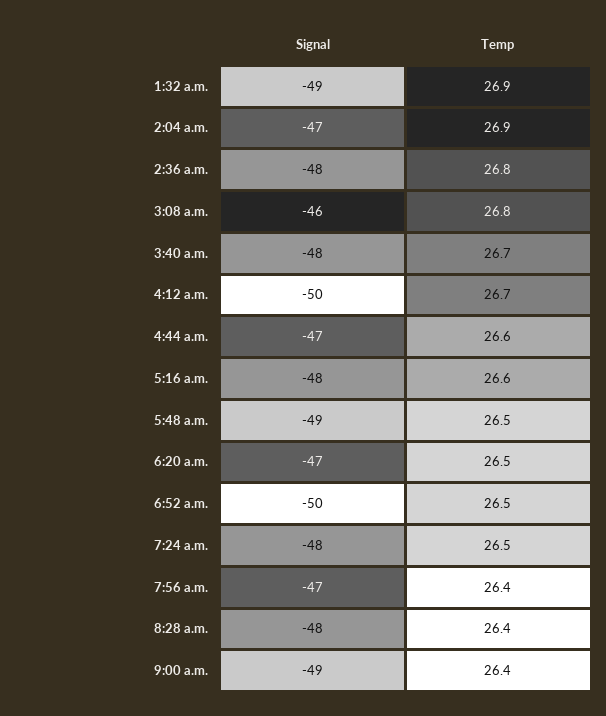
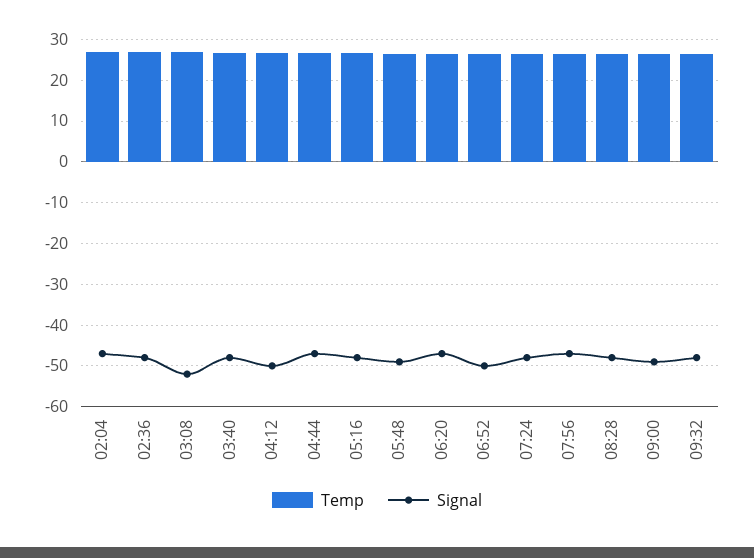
Signal, 1:32 a.m.: -49 -> none
Temp, 1:32 a.m.: 26.9 -> none
Signal, 3:08 a.m.: -46 -> -52
Temp, 09:32: none -> 26
Signal, 09:32: none -> -48

